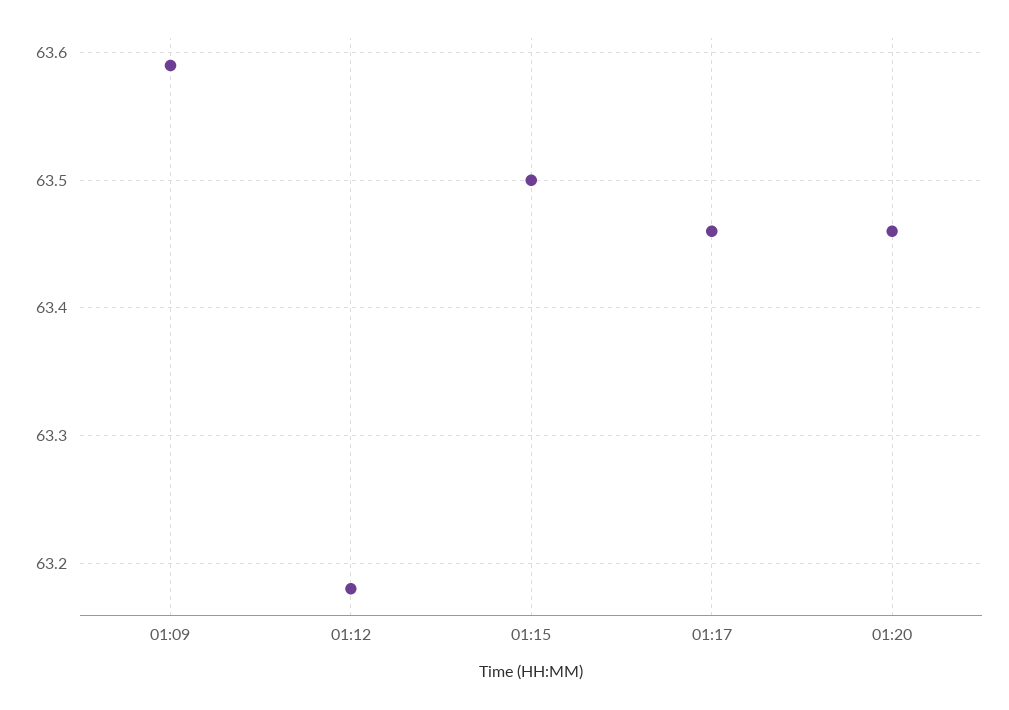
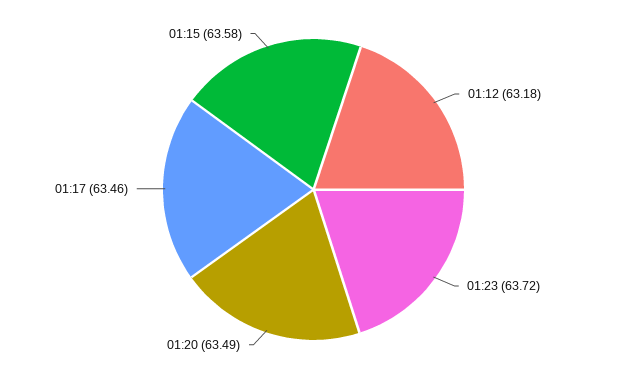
01:09: 63.59 -> none
01:15: 63.5 -> 63.58
01:20: 63.46 -> 63.49
01:23: none -> 63.72

